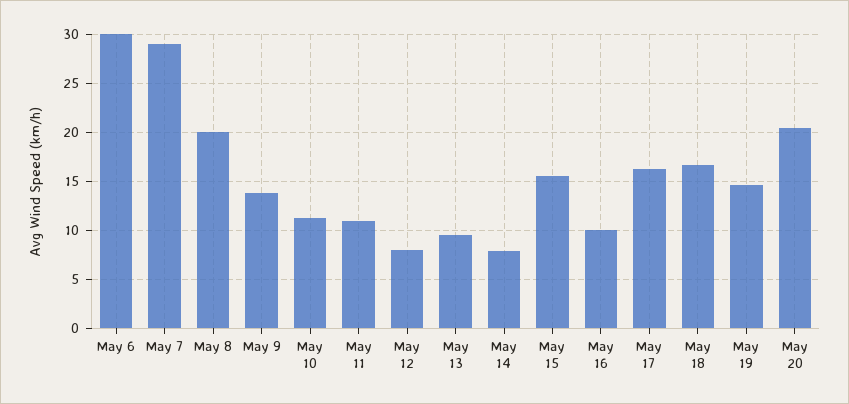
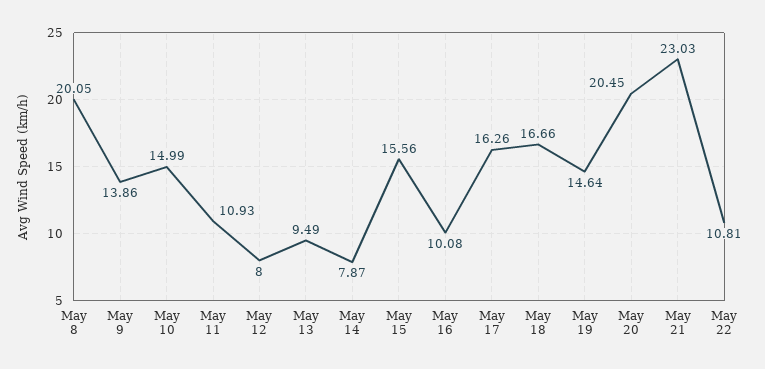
May 6: 30 -> none
May 7: 29 -> none
May 10: 11 -> 14.99
May 21: none -> 23.03
May 22: none -> 10.81

